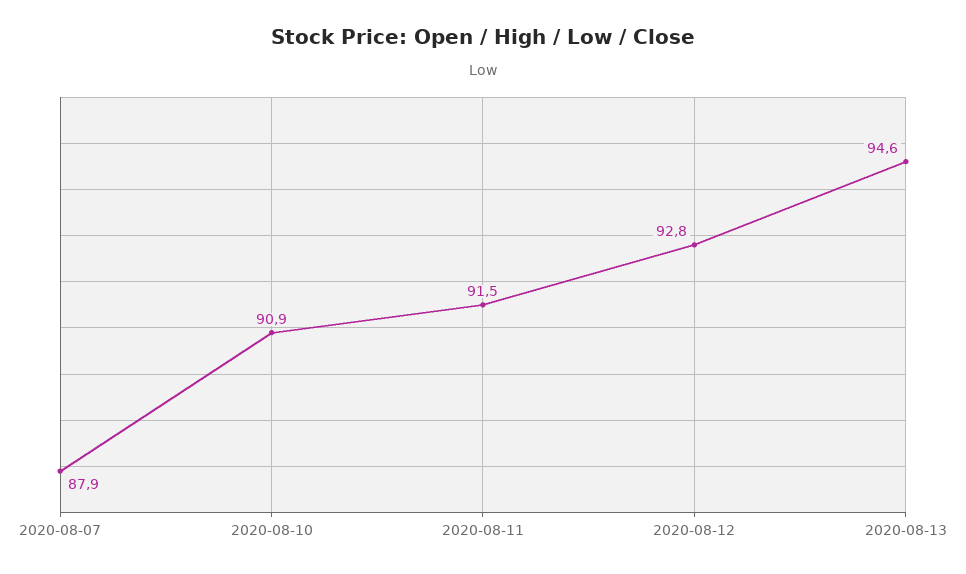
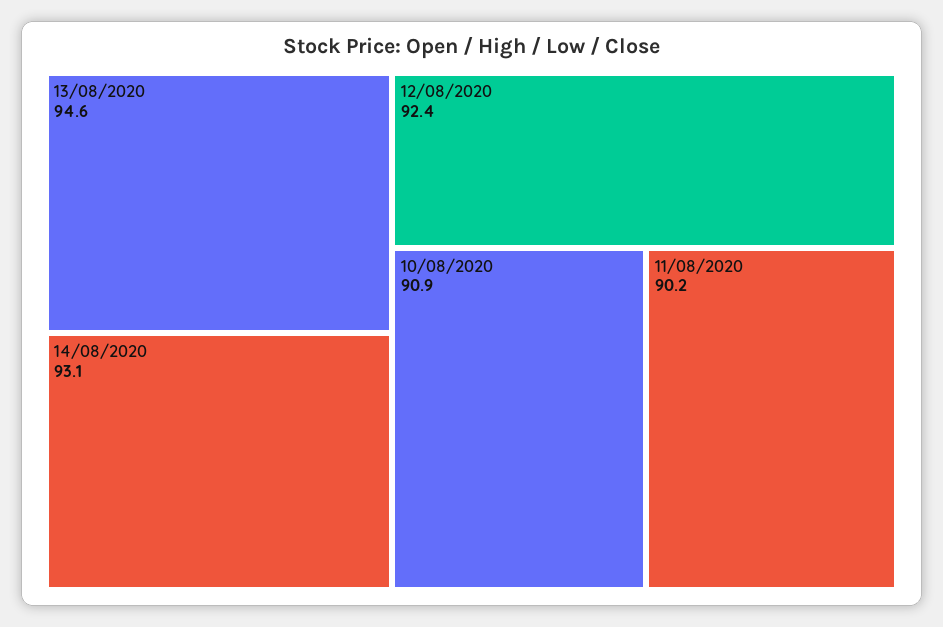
2020-08-07: 87.9 -> none
2020-08-11: 91.5 -> 90.2
2020-08-12: 92.8 -> 92.4
14/08/2020: none -> 93.1

